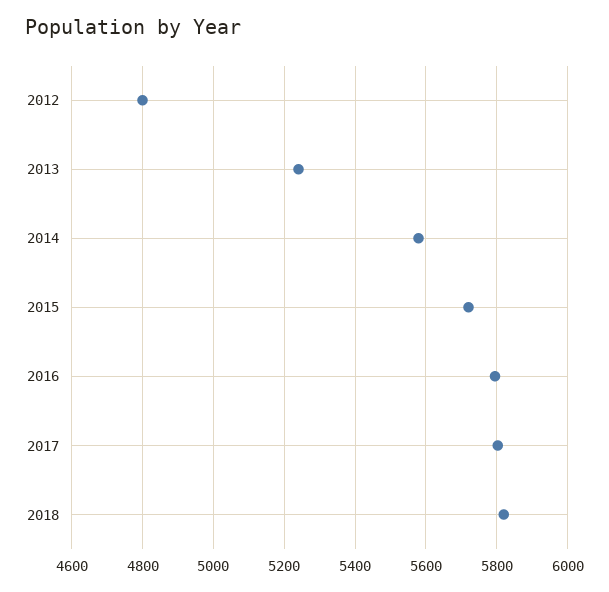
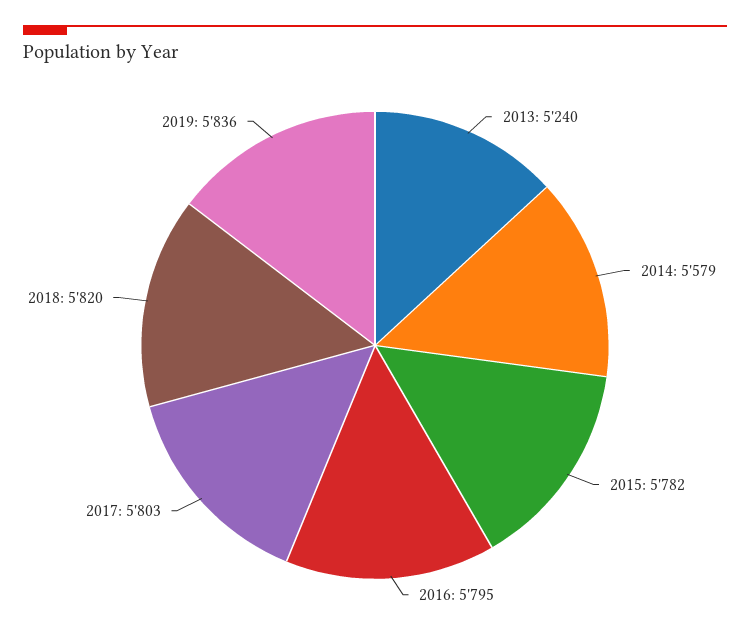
2012: 4800 -> none
2015: 5720 -> 5782
2019: none -> 5836

